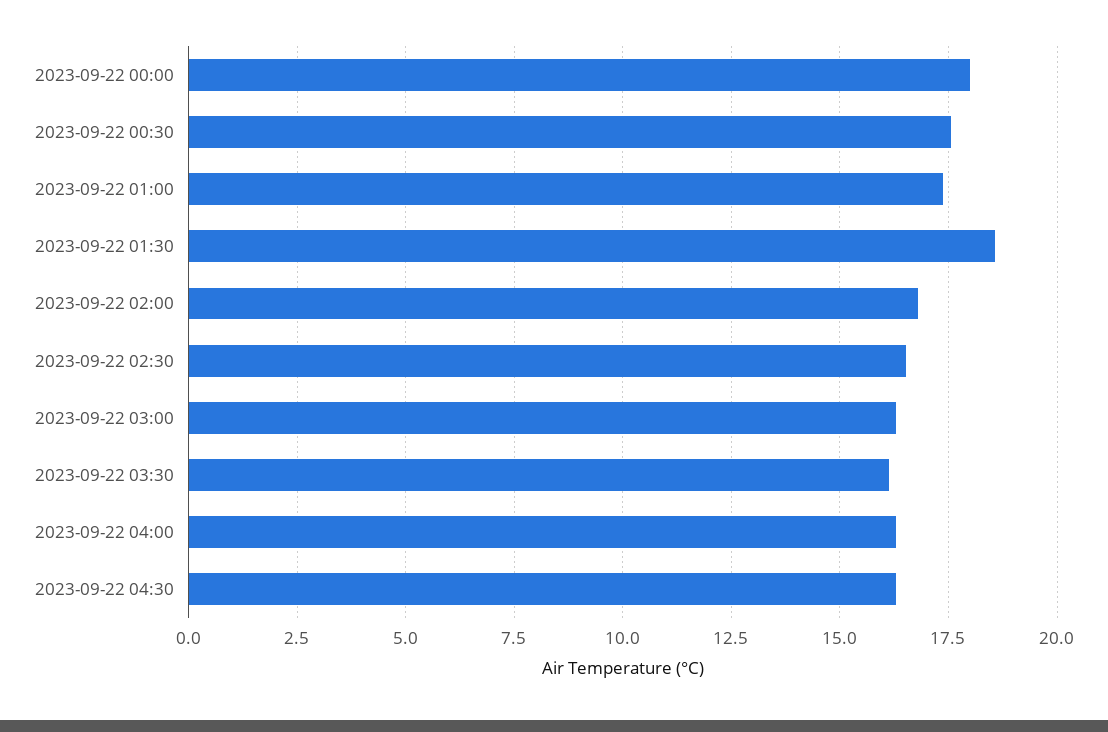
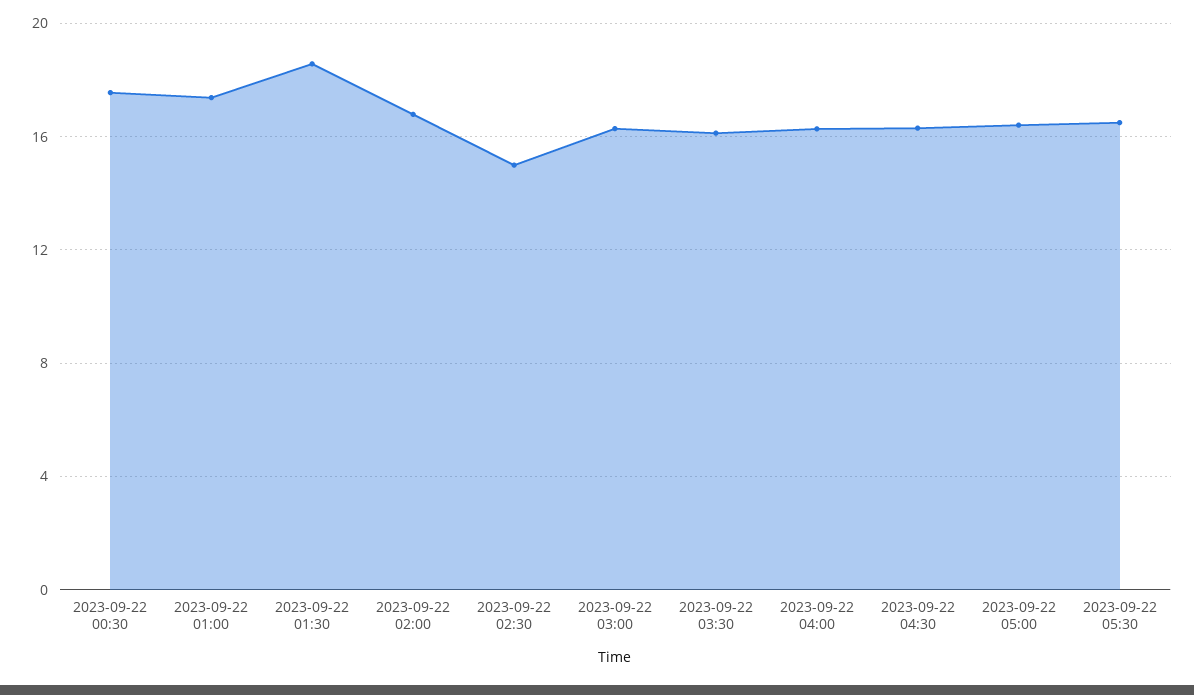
2023-09-22 00:00: 18 -> none
2023-09-22 02:30: 16.5 -> 15
2023-09-22 05:00: none -> 16.5
2023-09-22 05:30: none -> 16.5

